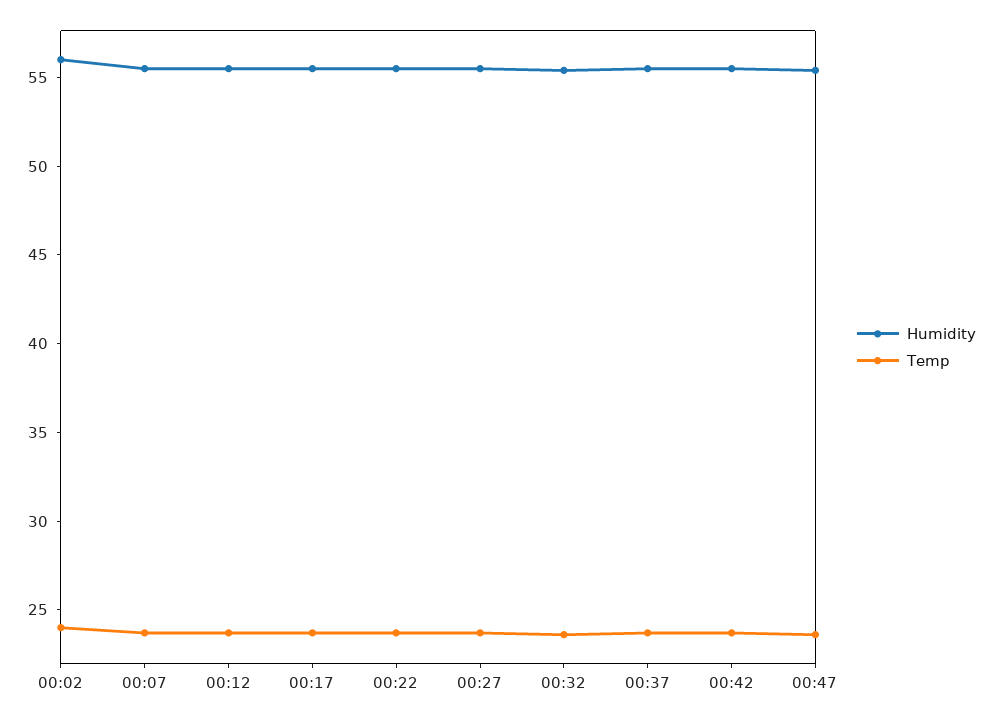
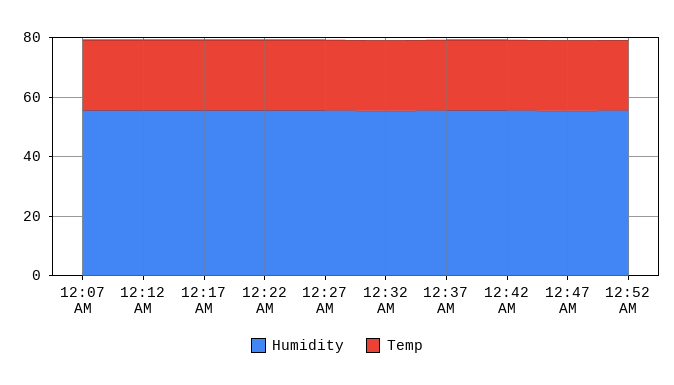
Humidity, 00:02: 56 -> none
Temp, 00:02: 24 -> none
Humidity, 12:52 AM: none -> 55
Temp, 12:52 AM: none -> 25

